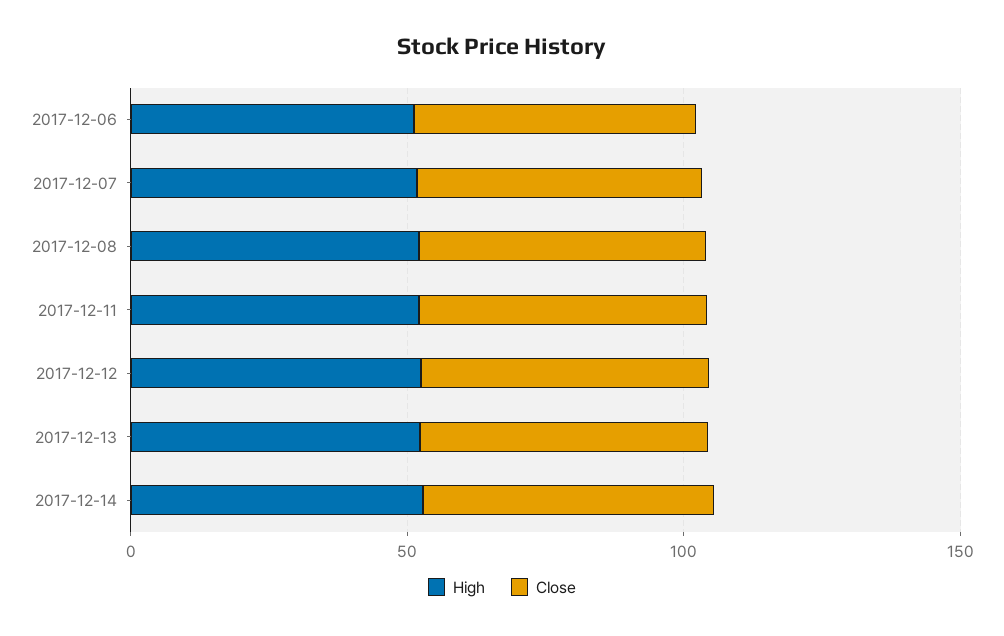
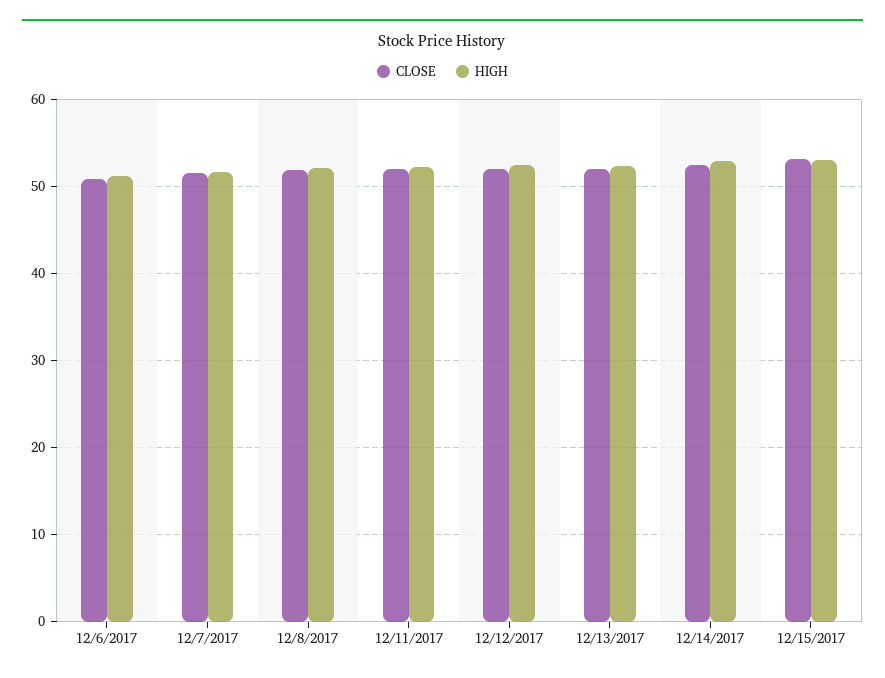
Close, 12/15/2017: none -> 53
High, 12/15/2017: none -> 53

